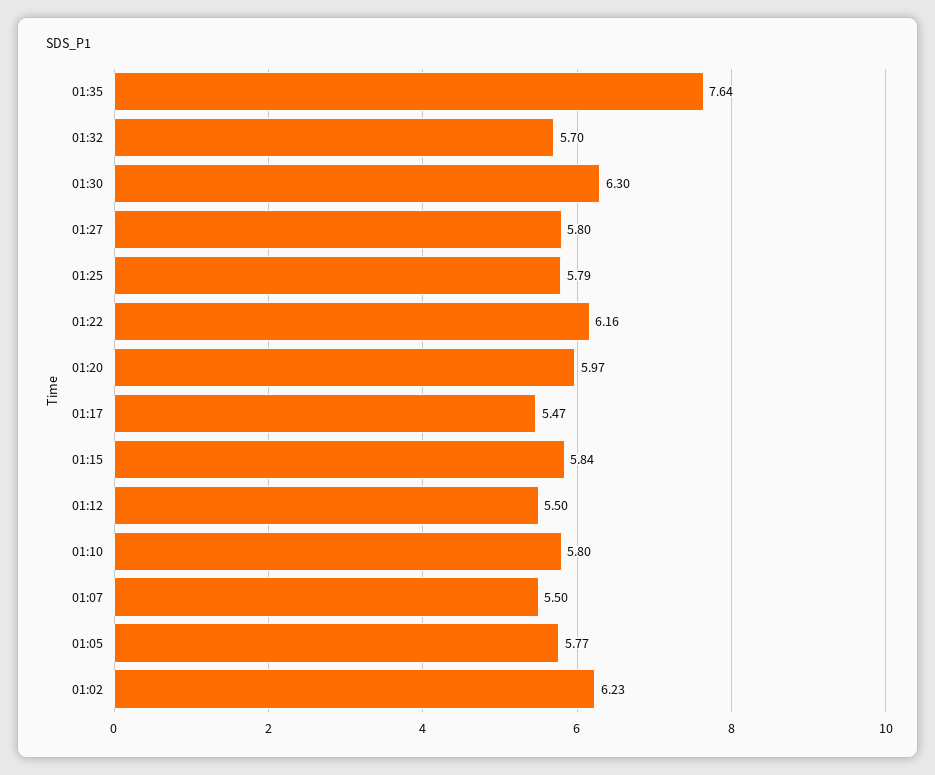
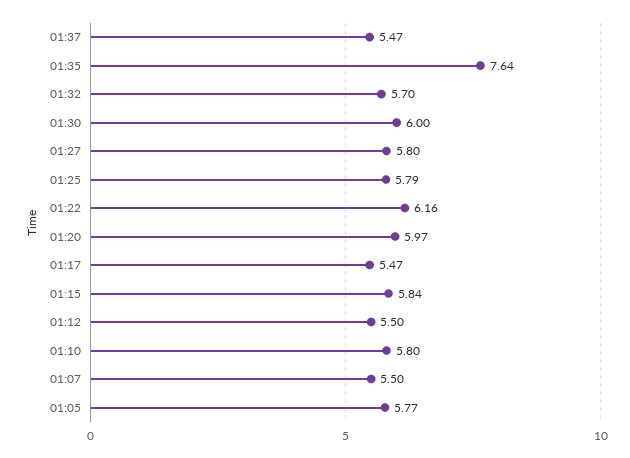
01:30: 6.3 -> 6
01:02: 6.23 -> none
01:37: none -> 5.47

